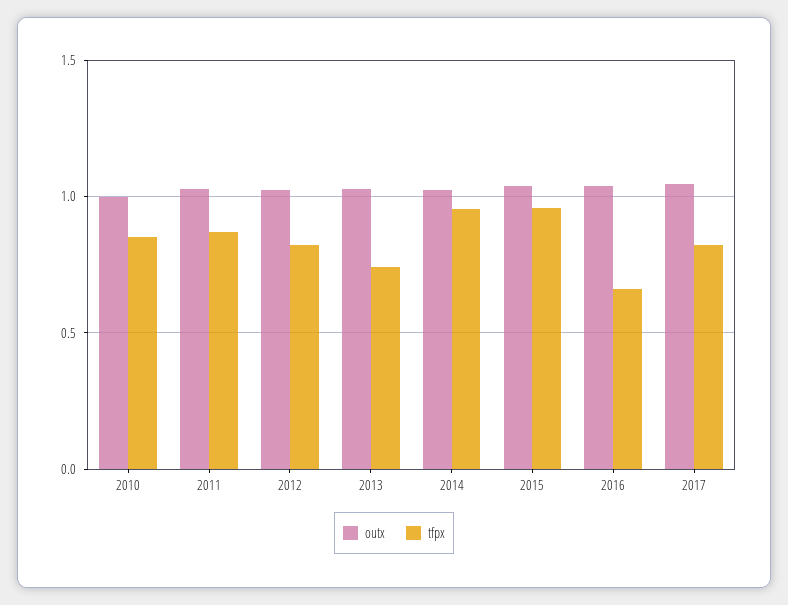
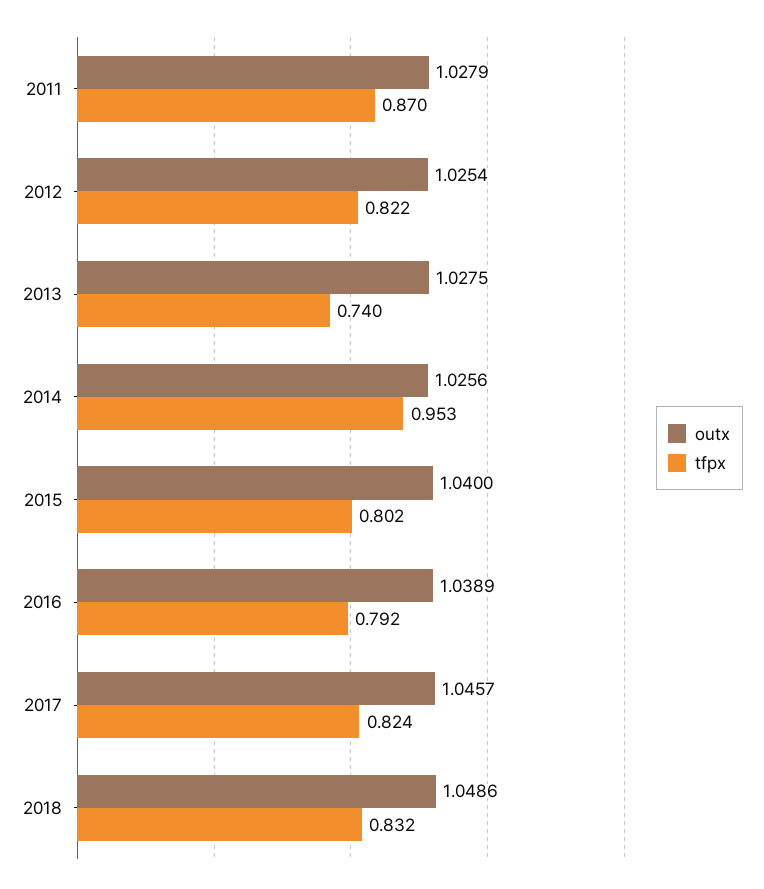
outx, 2010: 1 -> none
tfpx, 2010: 0.85 -> none
tfpx, 2015: 0.95 -> 0.802
tfpx, 2016: 0.65 -> 0.792
outx, 2018: none -> 1.0486
tfpx, 2018: none -> 0.832

